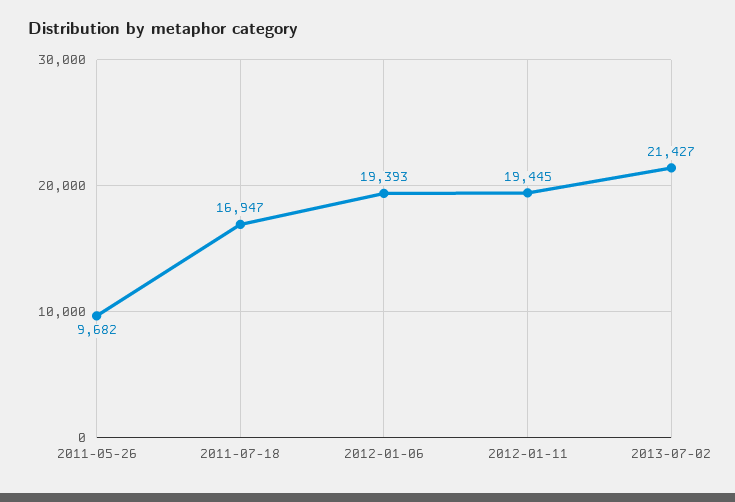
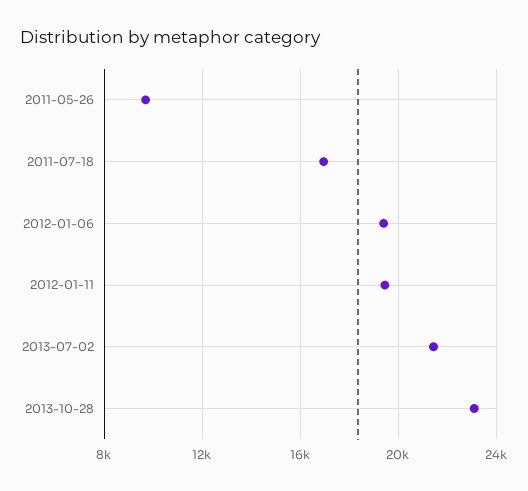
2013-10-28: none -> 23000

